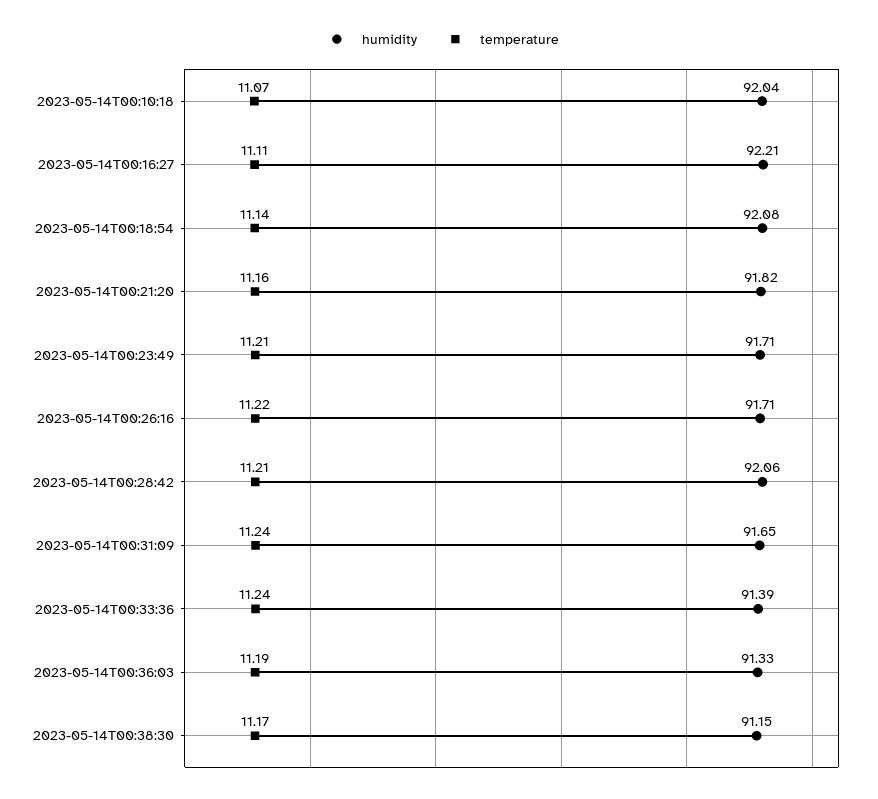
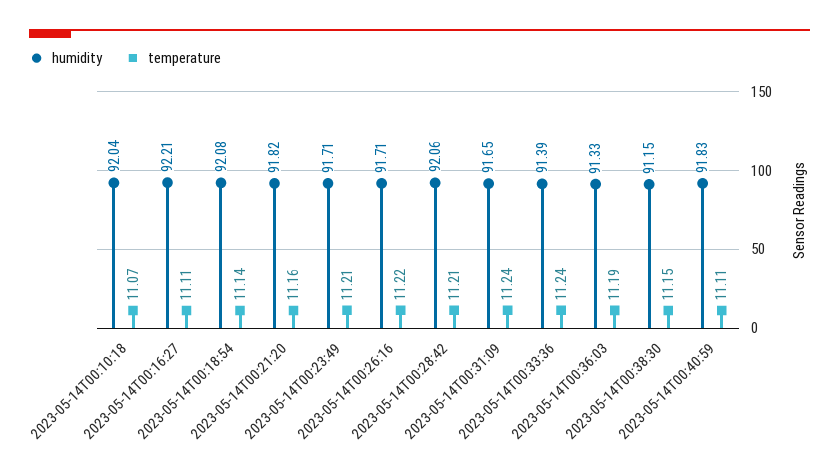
temperature, 2023-05-14T00:38:30: 11.17 -> 11.15
humidity, 2023-05-14T00:40:59: none -> 91.83
temperature, 2023-05-14T00:40:59: none -> 11.11

